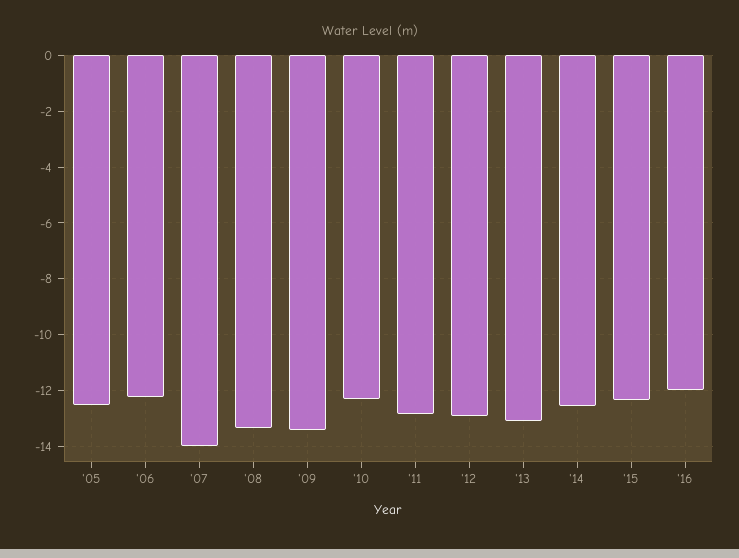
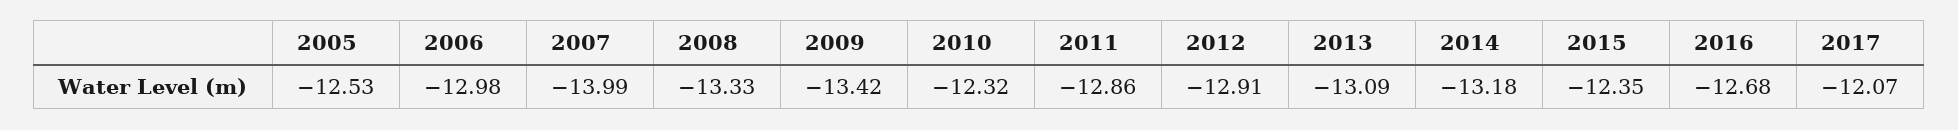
'06: -12.25 -> -12.98
'14: -12.5 -> -13.18
'16: -12 -> -12.68
2017: none -> -12.07

